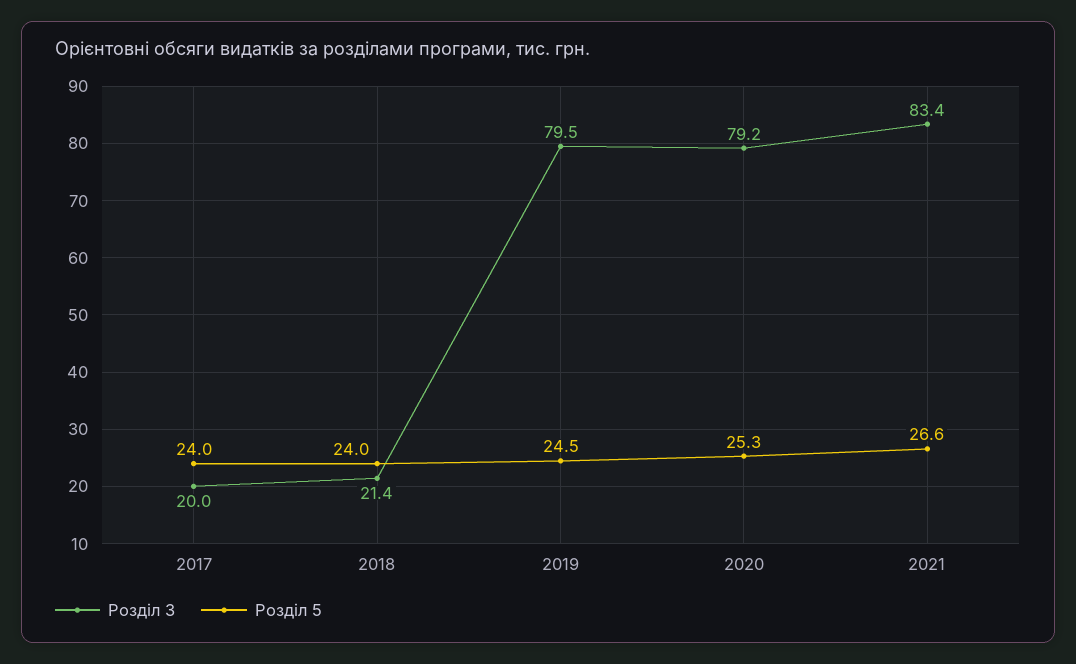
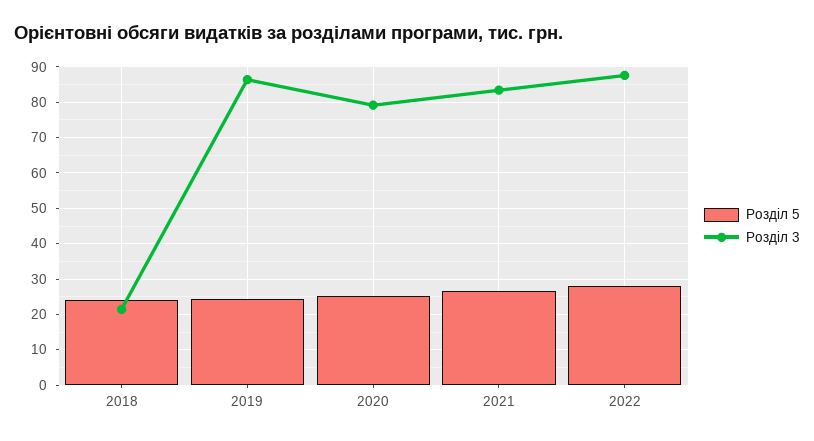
Розділ 3, 2017: 20 -> none
Розділ 5, 2017: 24 -> none
Розділ 3, 2019: 79.5 -> 86
Розділ 5, 2022: none -> 28
Розділ 3, 2022: none -> 88

